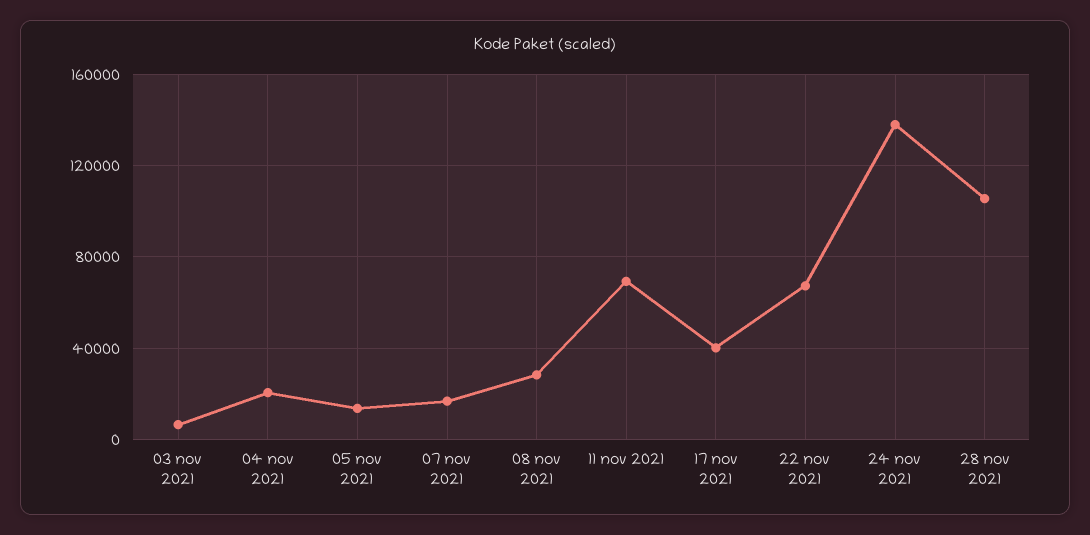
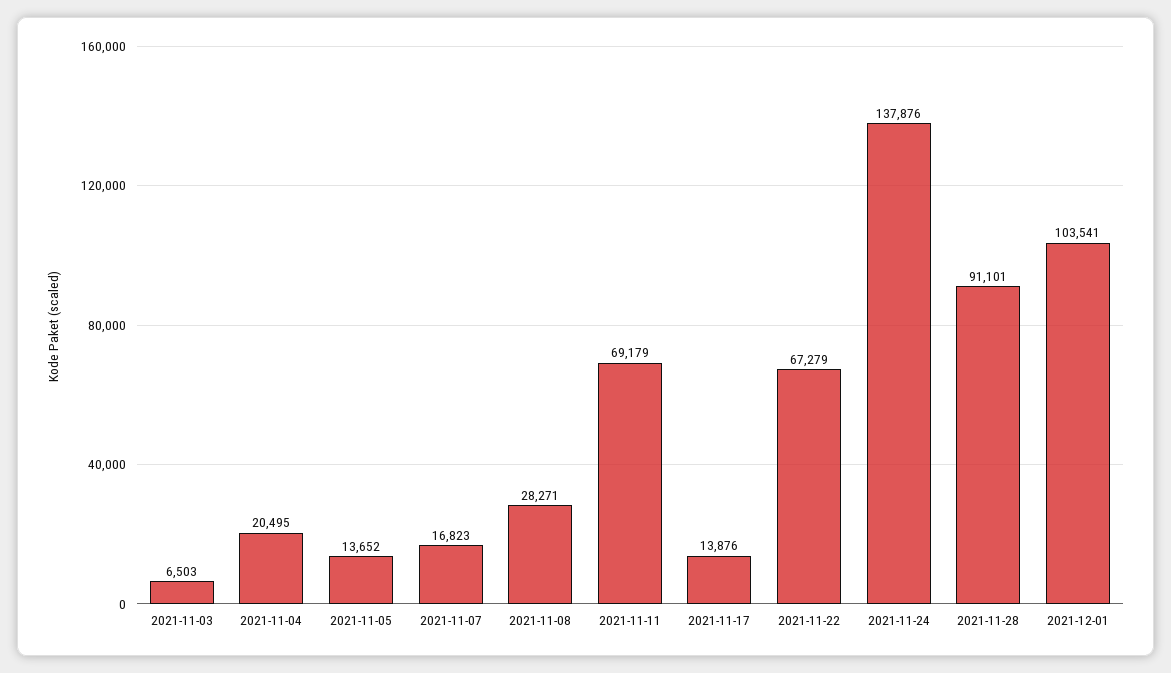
17 nov 2021: 40000 -> 13876
28 nov 2021: 105000 -> 91101
2021-12-01: none -> 103541

